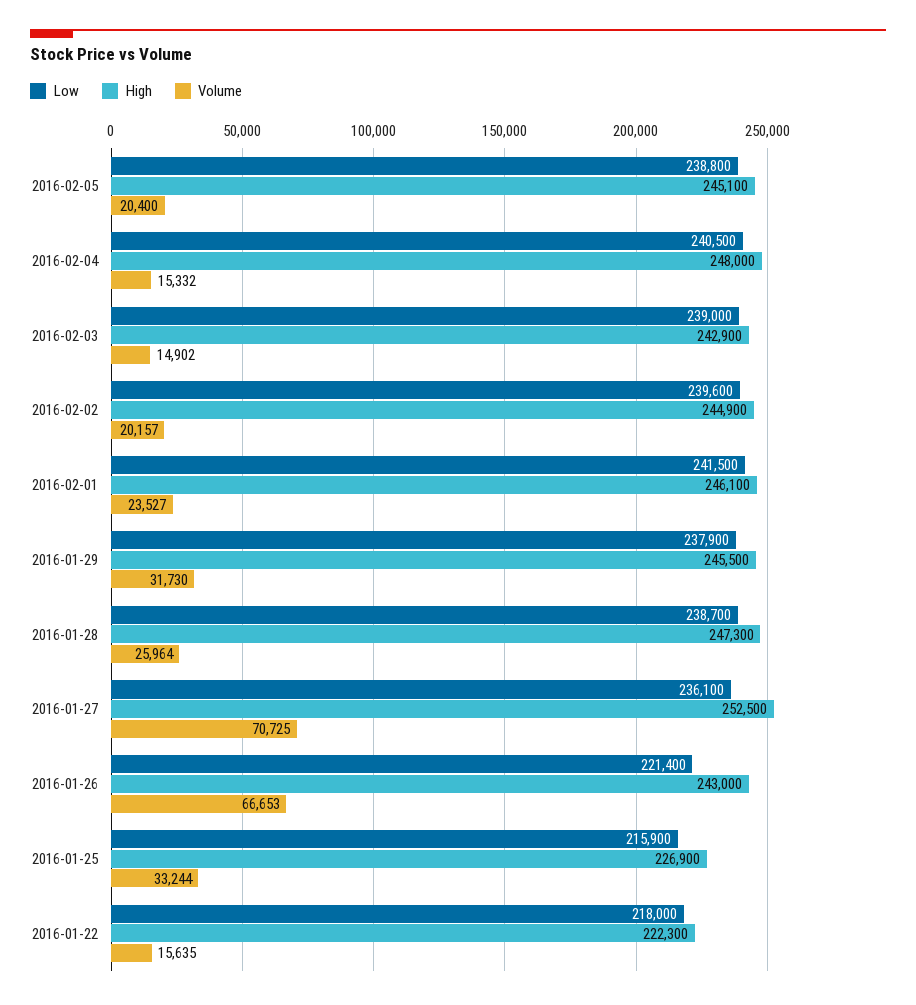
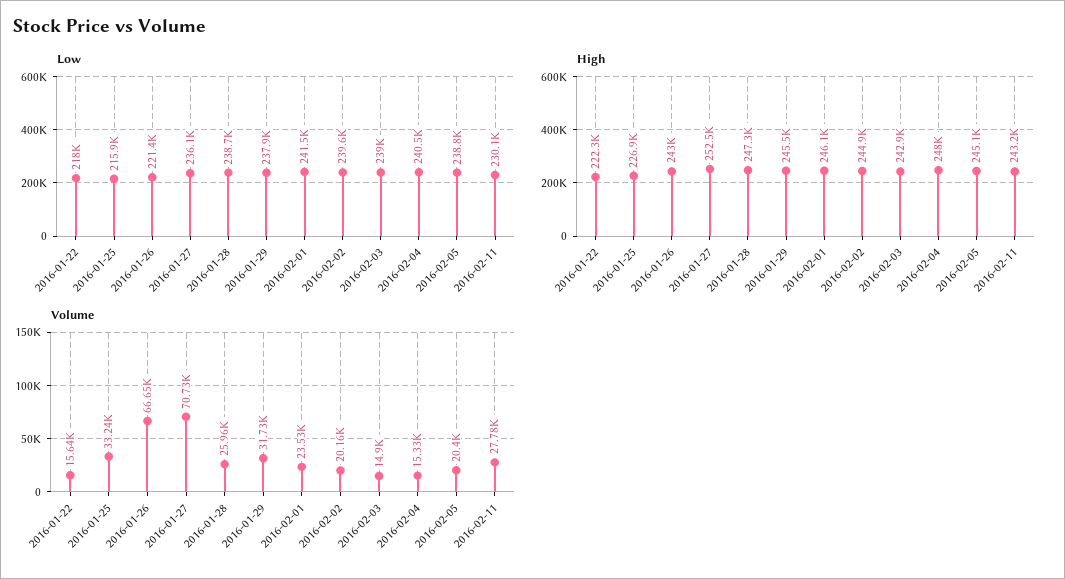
Low, 2016-02-11: none -> 230100
High, 2016-02-11: none -> 243200
Volume, 2016-02-11: none -> 27780

